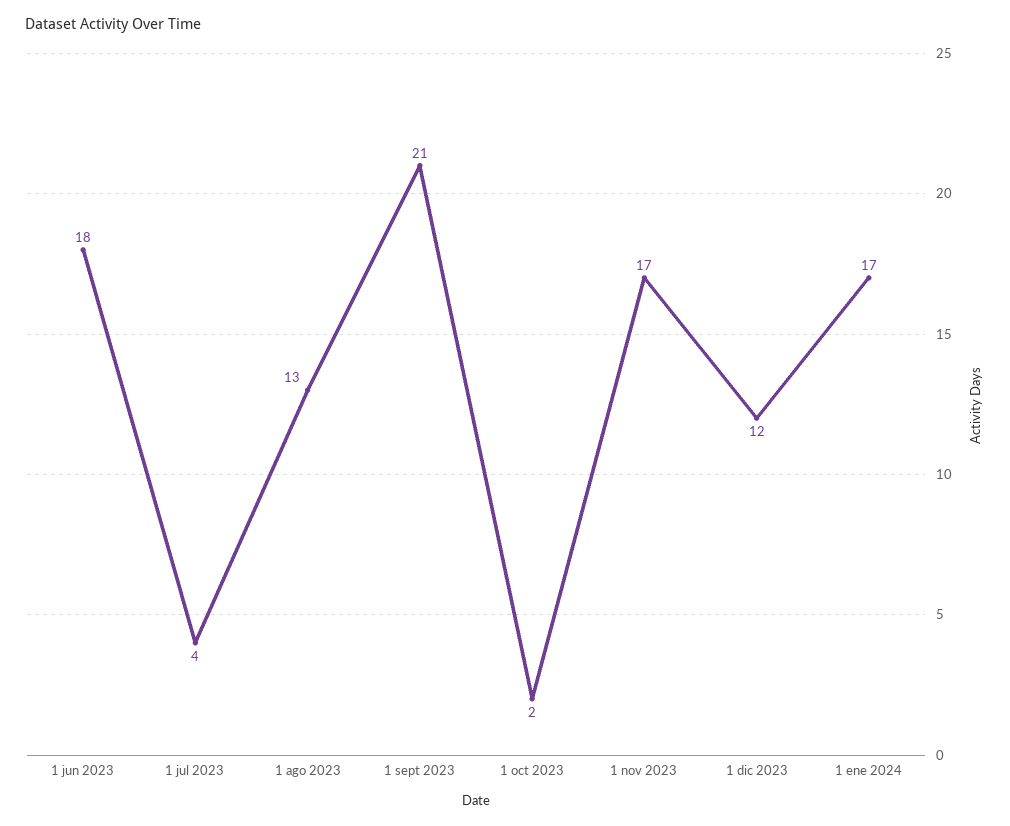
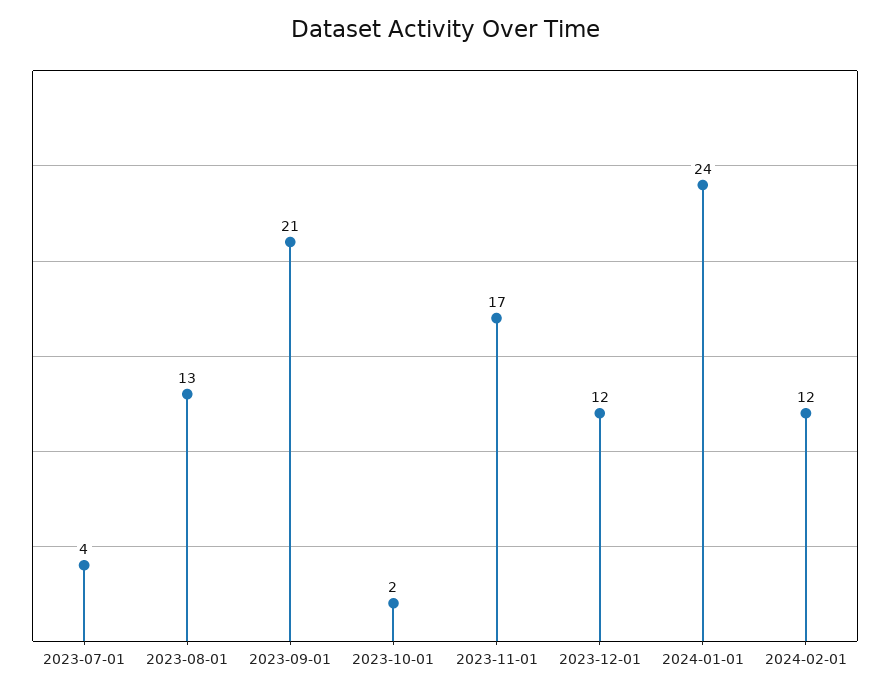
1 jun 2023: 18 -> none
1 ene 2024: 17 -> 24
2024-02-01: none -> 12

